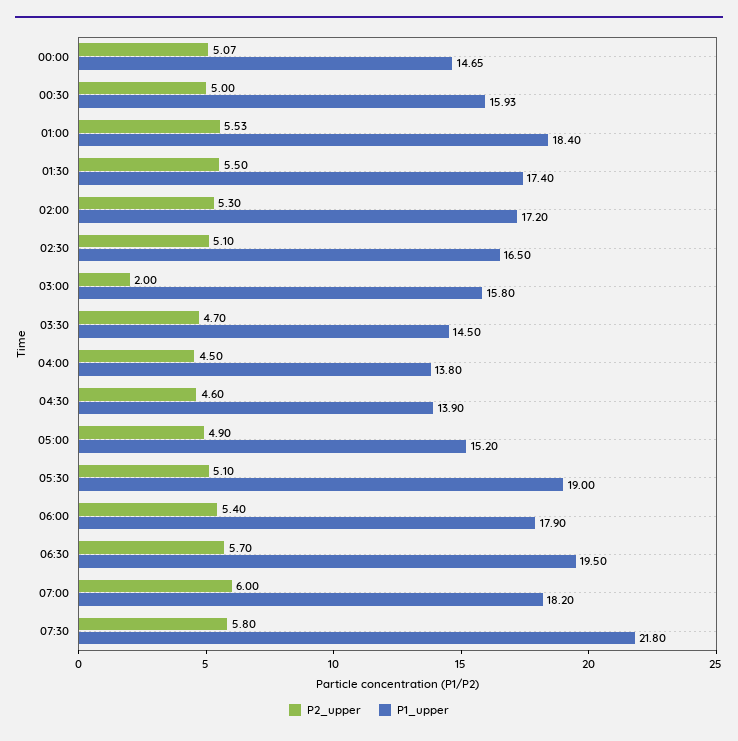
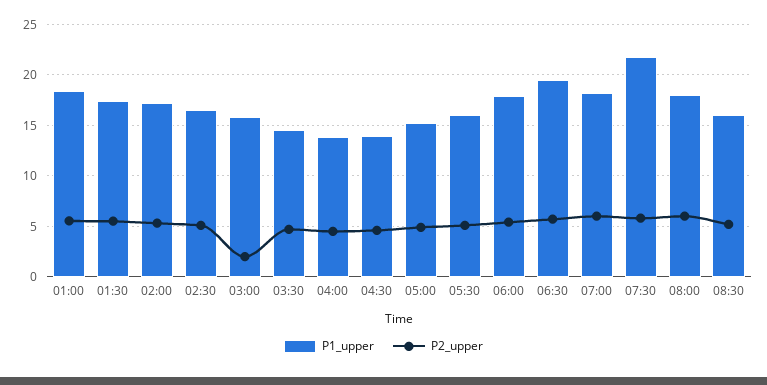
P2_upper, 00:00: 5.07 -> none
P1_upper, 00:00: 14.65 -> none
P2_upper, 00:30: 5 -> none
P1_upper, 00:30: 15.93 -> none
P1_upper, 05:30: 19 -> 16
P1_upper, 08:00: none -> 18
P2_upper, 08:00: none -> 6
P1_upper, 08:30: none -> 16
P2_upper, 08:30: none -> 5

